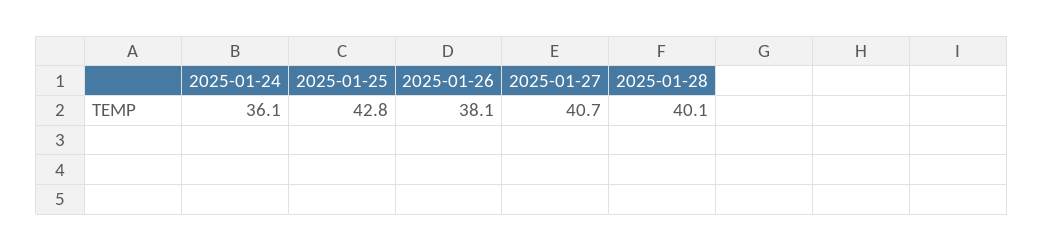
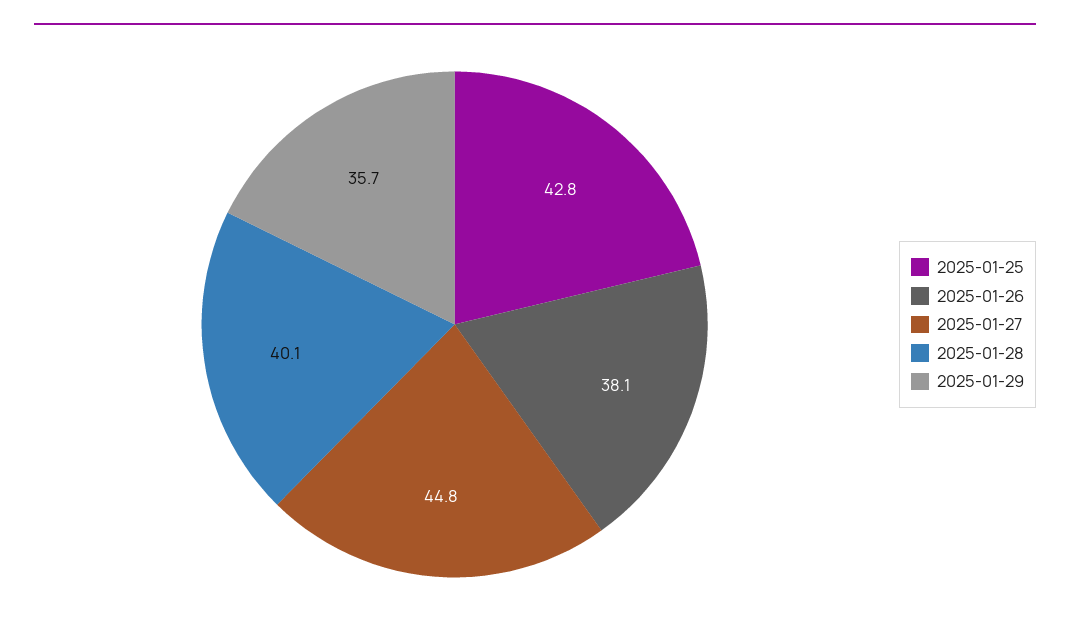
2025-01-24: 36.1 -> none
2025-01-27: 40.7 -> 44.8
2025-01-29: none -> 35.7

